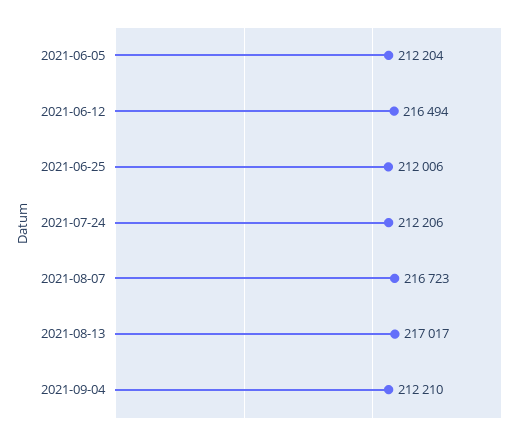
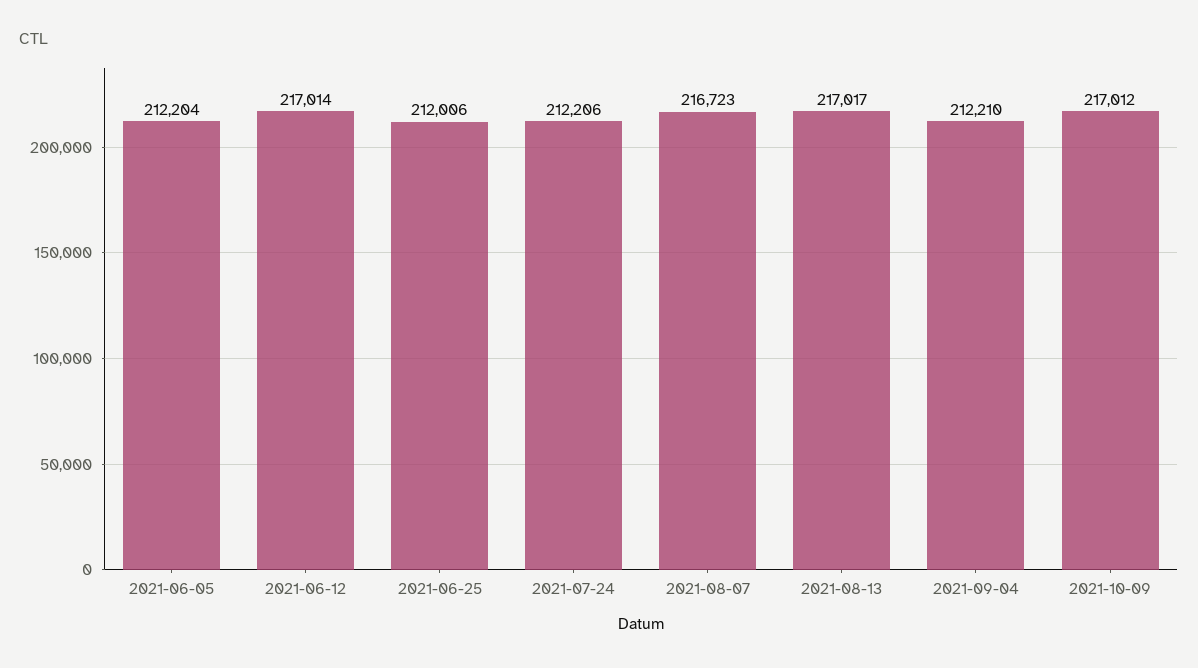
2021-06-12: 216494 -> 217014
2021-10-09: none -> 217012

